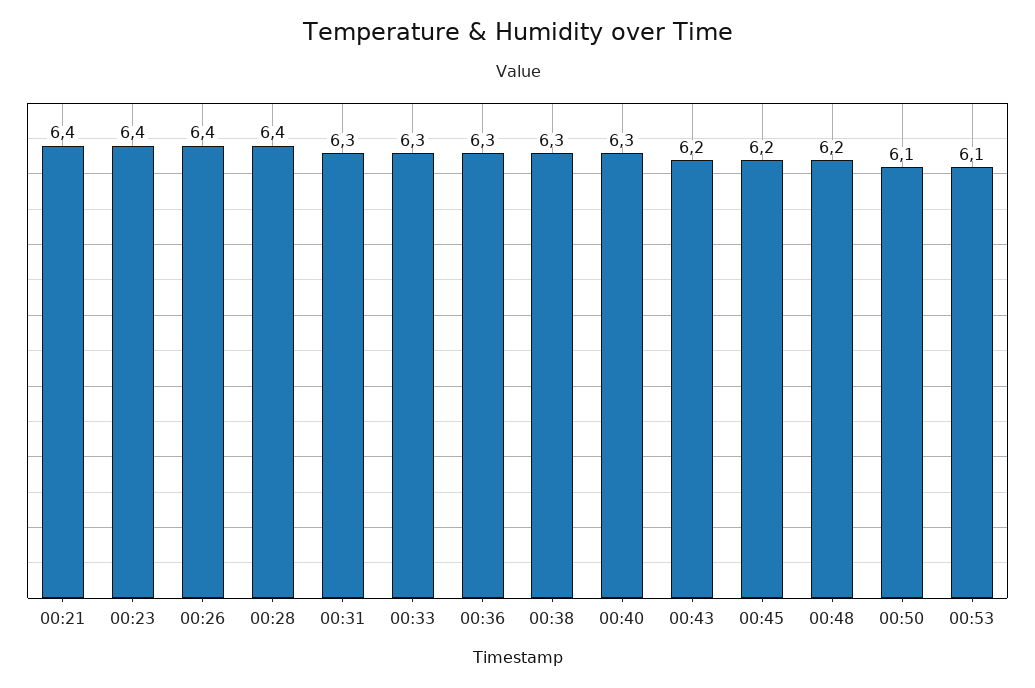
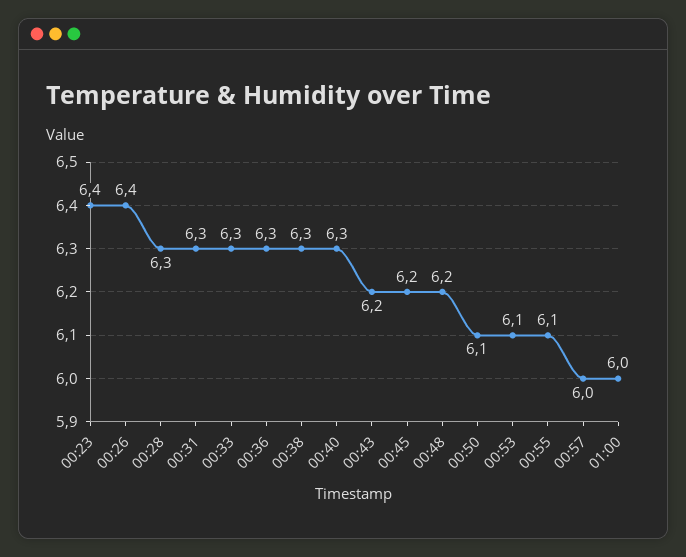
00:21: 6.4 -> none
00:28: 6.4 -> 6.3
00:55: none -> 6.1
00:57: none -> 6
01:00: none -> 6

